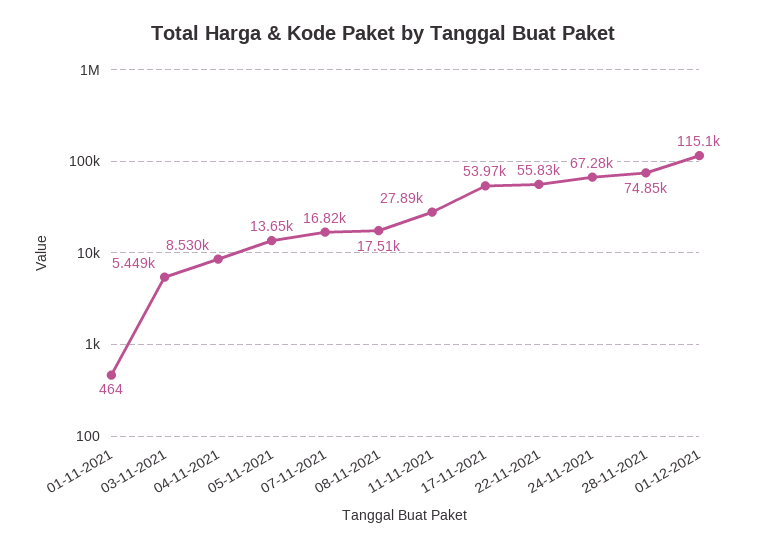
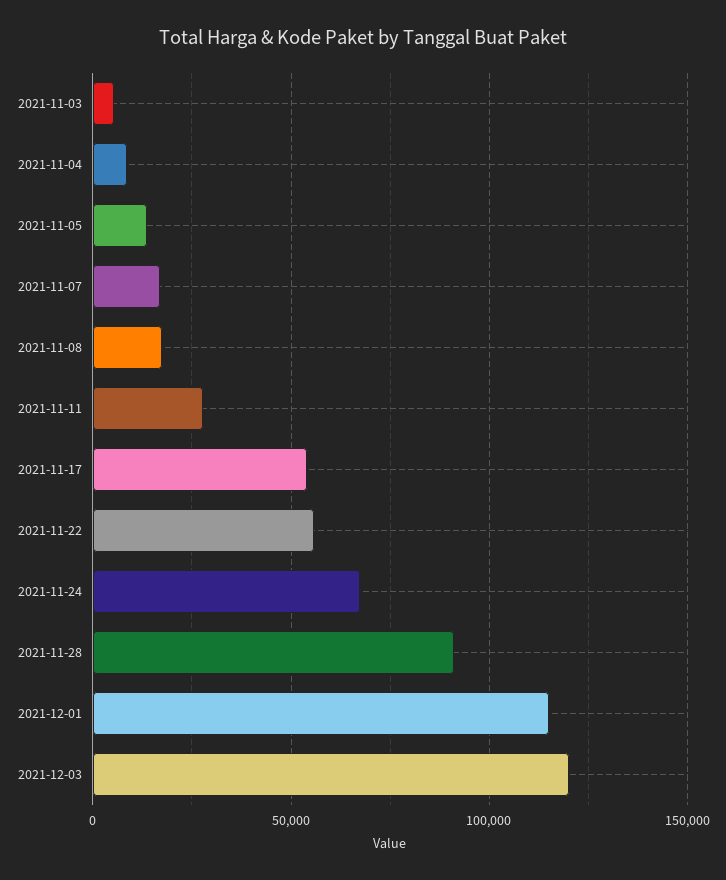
01-11-2021: 464 -> none
28-11-2021: 74850 -> 90000
2021-12-03: none -> 120000

